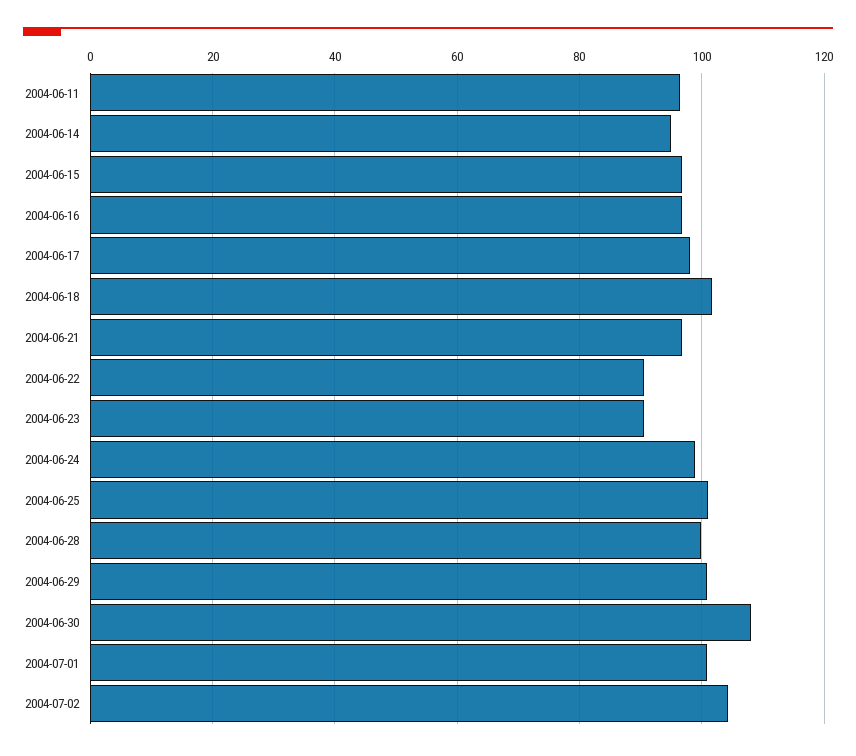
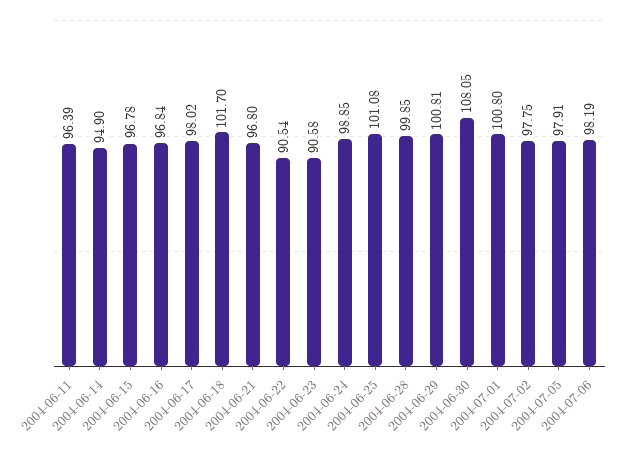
2004-07-02: 104 -> 97.75
2004-07-05: none -> 97.91
2004-07-06: none -> 98.19

